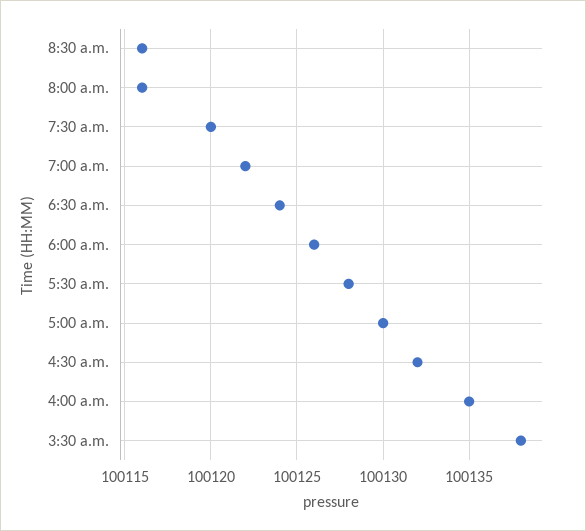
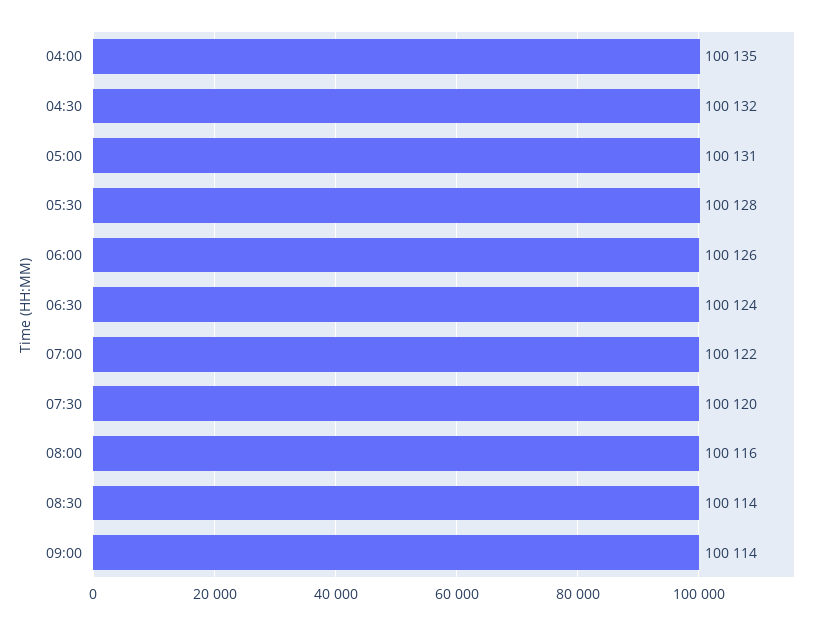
8:30 a.m.: 100116 -> 100114
5:00 a.m.: 100130 -> 100131
3:30 a.m.: 100138 -> none
09:00: none -> 100114

